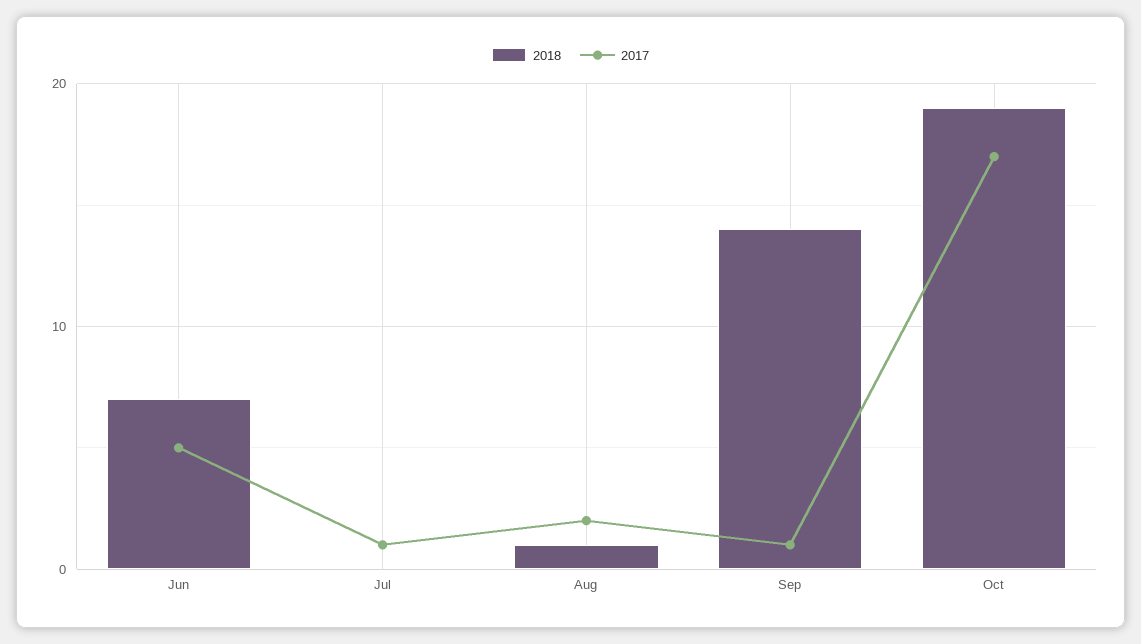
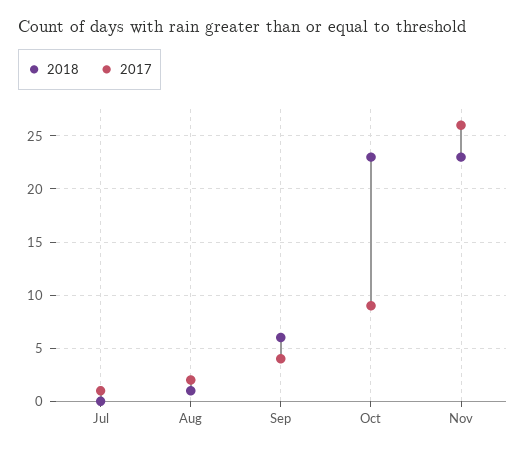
2018, Jun: 7 -> none
2017, Jun: 5 -> none
2018, Sep: 14 -> 6
2017, Sep: 1 -> 4
2018, Oct: 19 -> 23
2017, Oct: 17 -> 9
2018, Nov: none -> 23
2017, Nov: none -> 26

